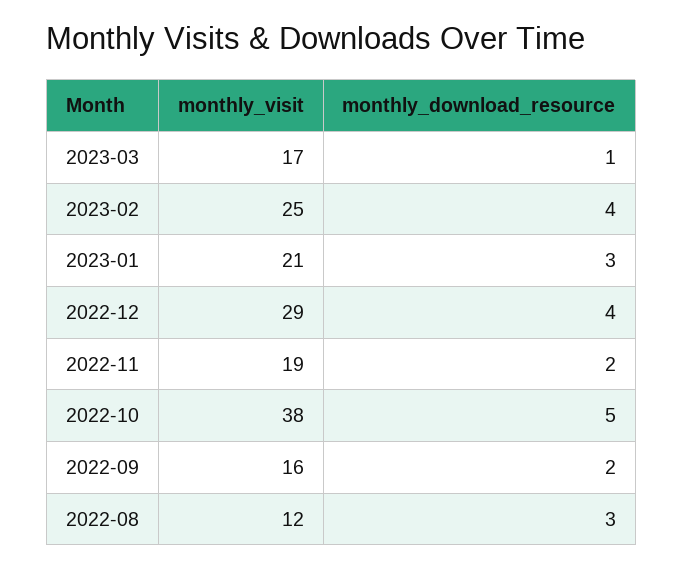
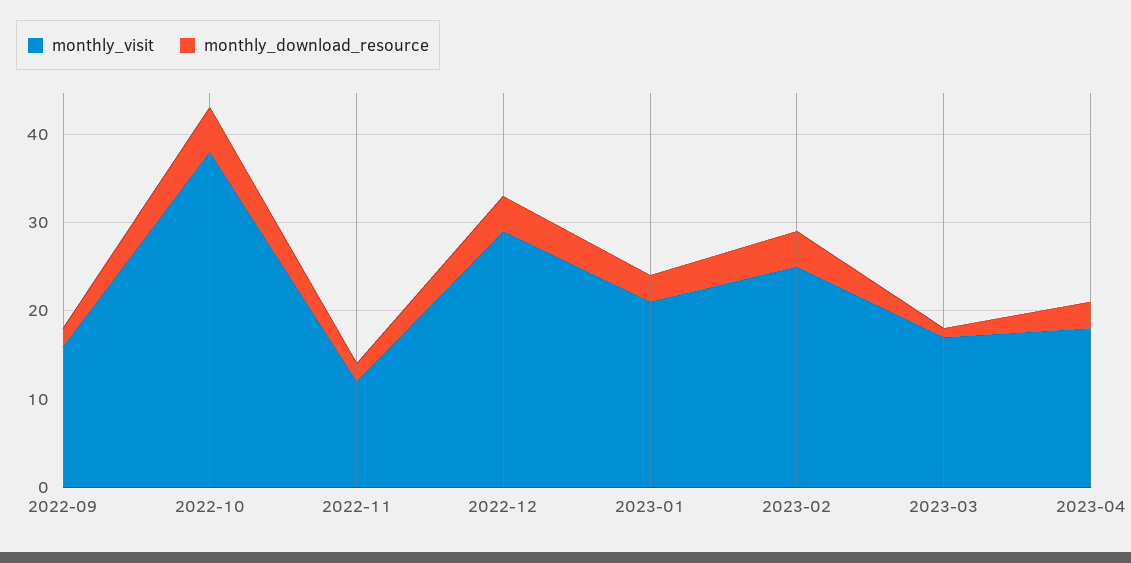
monthly_visit, 2022-11: 19 -> 12
monthly_visit, 2022-08: 12 -> none
monthly_download_resource, 2022-08: 3 -> none
monthly_visit, 2023-04: none -> 18
monthly_download_resource, 2023-04: none -> 3

